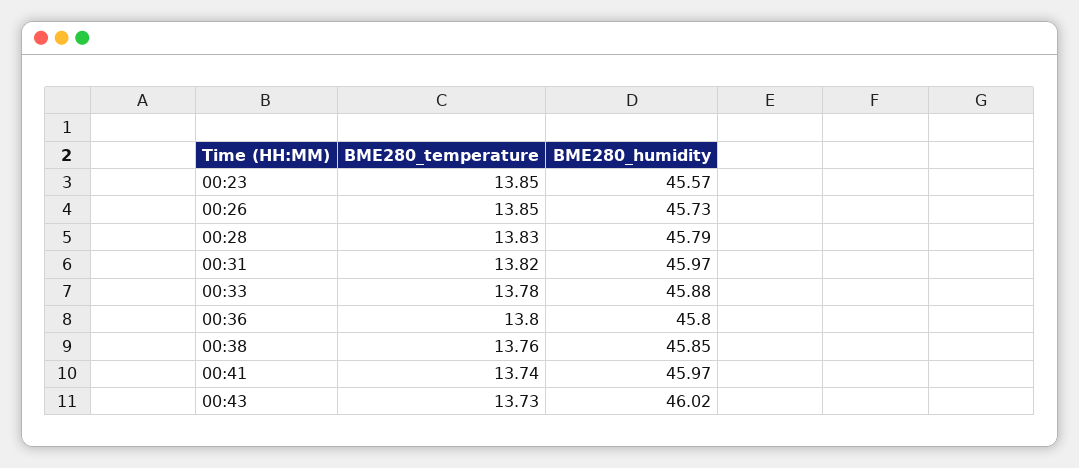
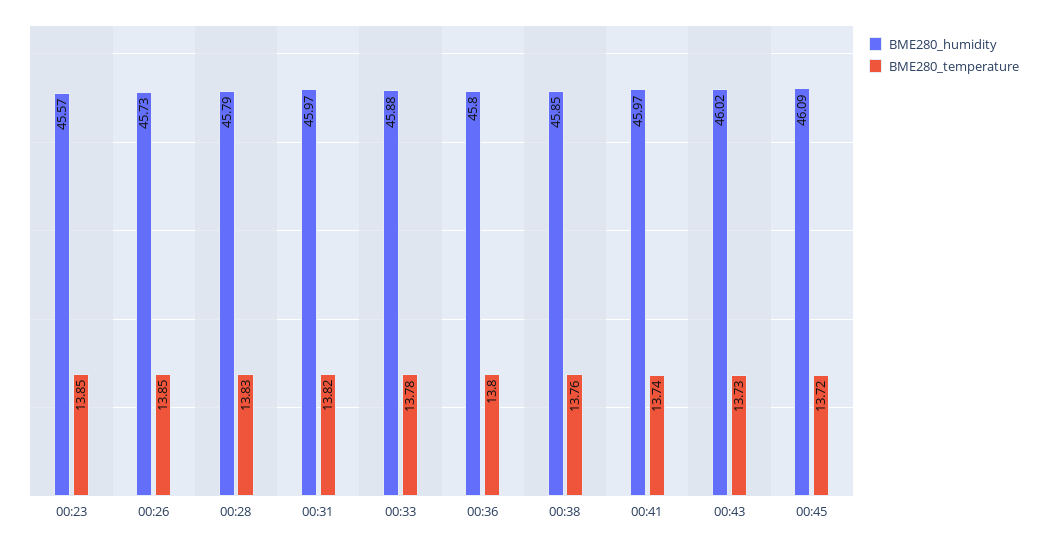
BME280_humidity, 00:45: none -> 46.09
BME280_temperature, 00:45: none -> 13.72

